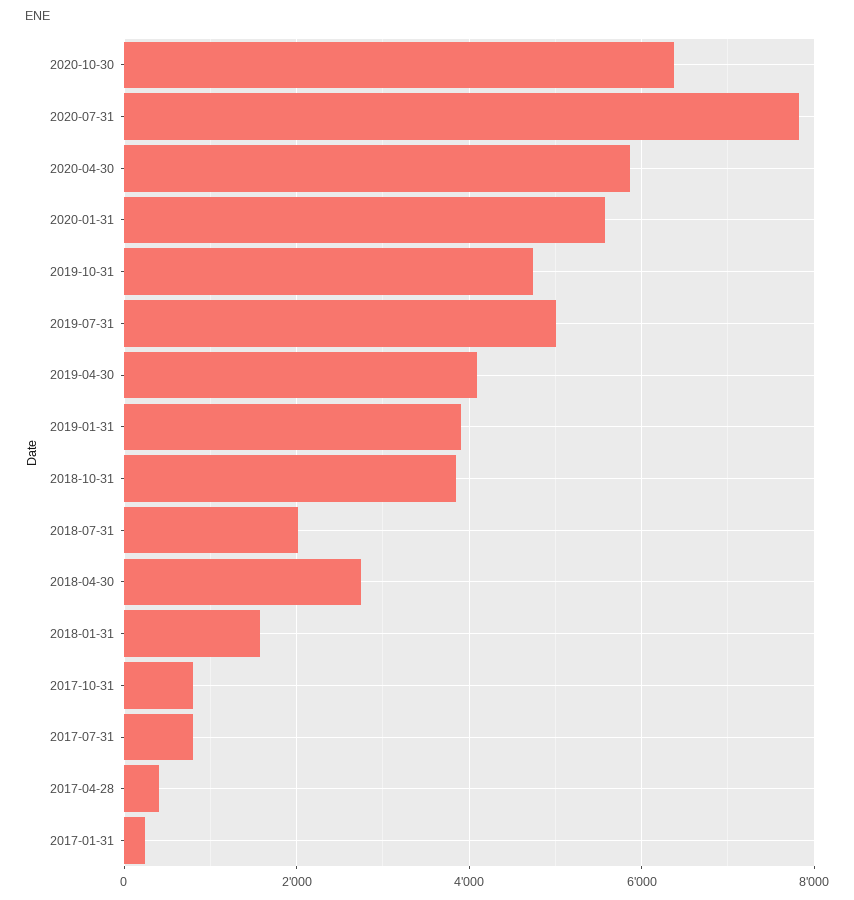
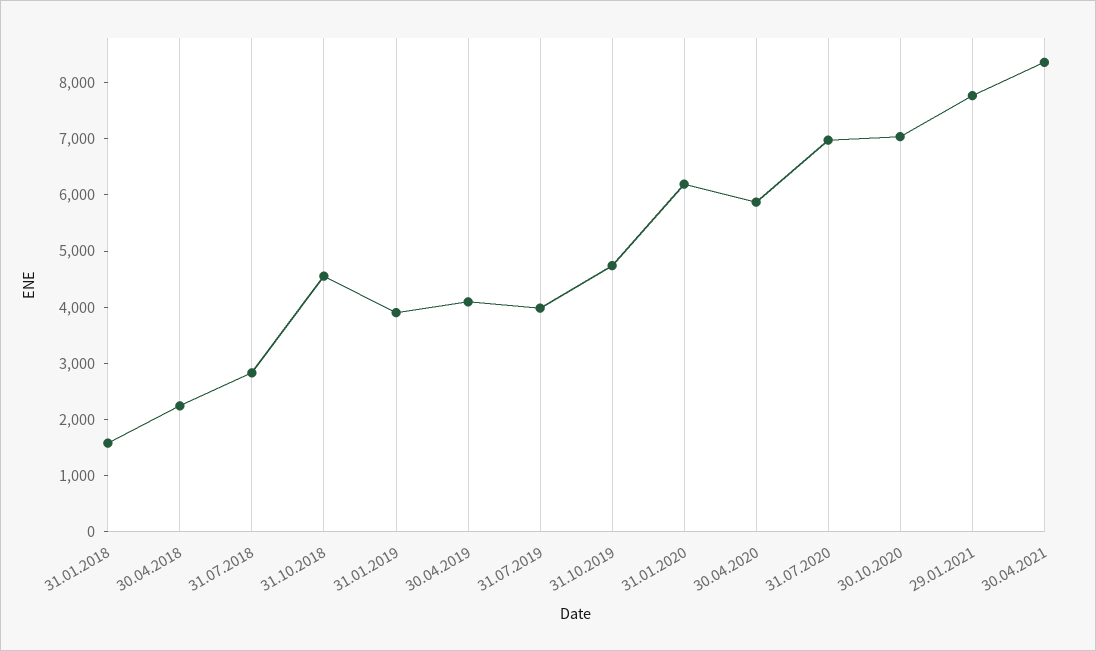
2020-10-30: 6400 -> 7000
2020-07-31: 7800 -> 7000
2020-01-31: 5600 -> 6200
2019-07-31: 5000 -> 4000
2018-10-31: 3800 -> 4600
2018-07-31: 2000 -> 2800
2018-04-30: 2800 -> 2200
2017-10-31: 800 -> none
2017-07-31: 800 -> none
2017-04-28: 400 -> none
2017-01-31: 200 -> none
29.01.2021: none -> 7800
30.04.2021: none -> 8400

